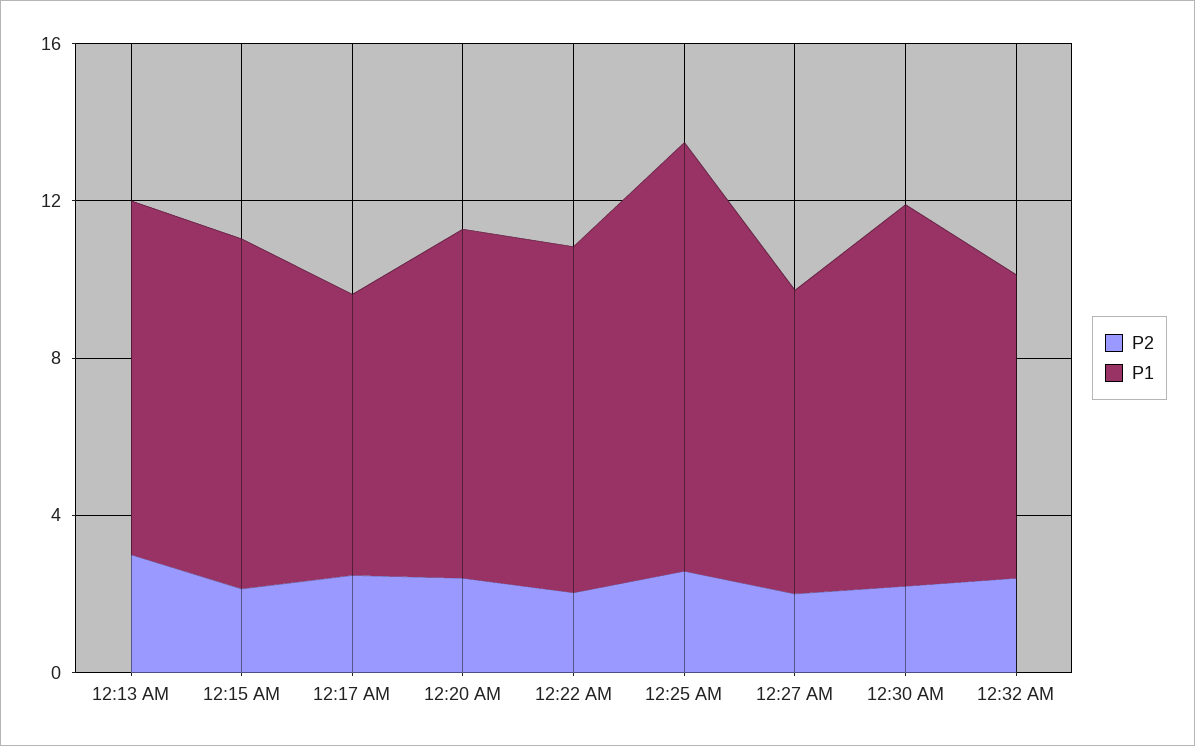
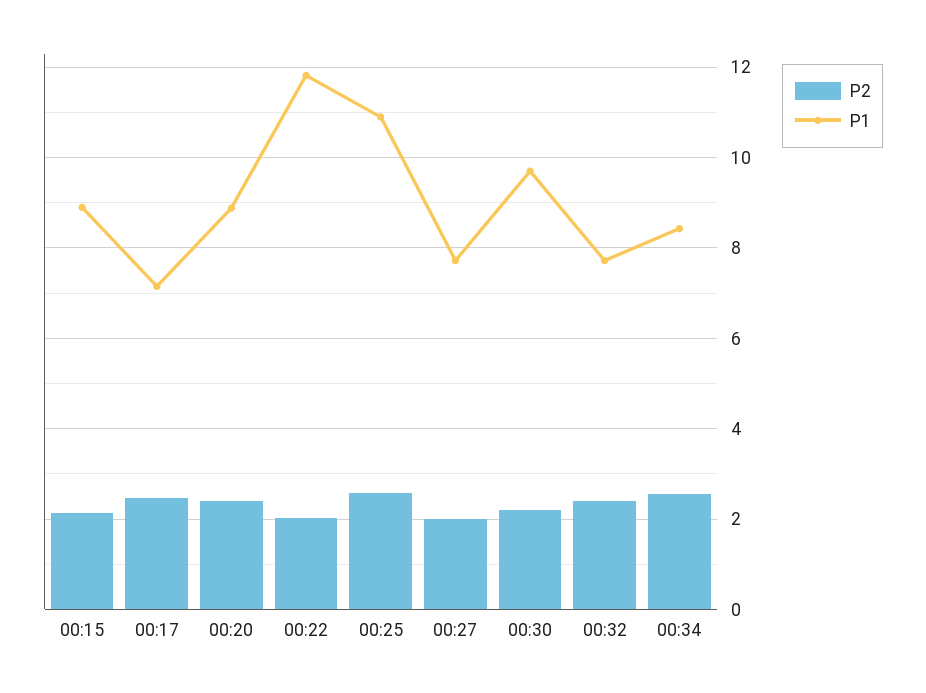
P2, 12:13 AM: 3 -> none
P1, 12:13 AM: 9 -> none
P1, 12:22 AM: 9 -> 11.8
P2, 00:34: none -> 2.6
P1, 00:34: none -> 8.4

